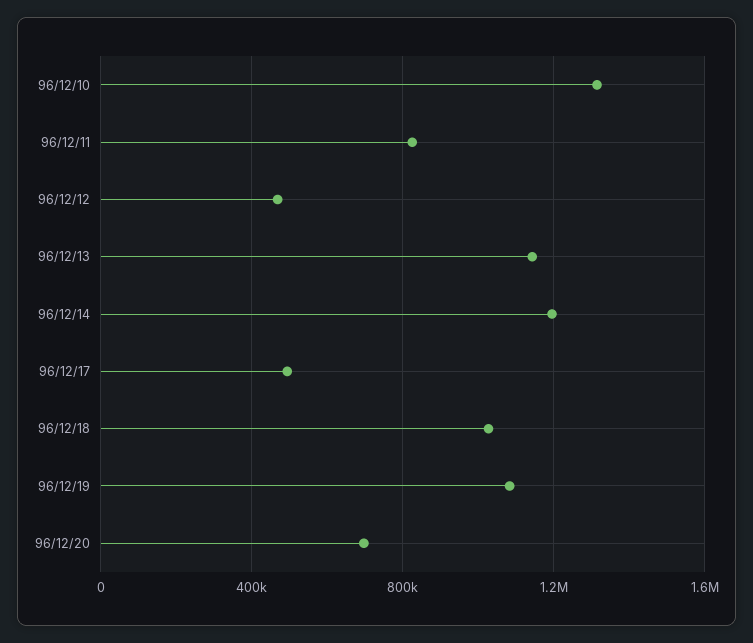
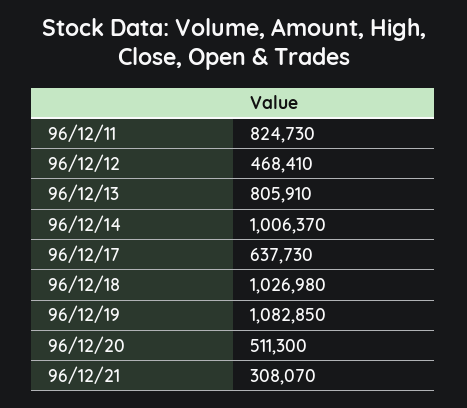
96/12/10: 1300000 -> none
96/12/13: 1150000 -> 805910
96/12/14: 1200000 -> 1006370
96/12/17: 500000 -> 637730
96/12/20: 700000 -> 511300
96/12/21: none -> 308070

